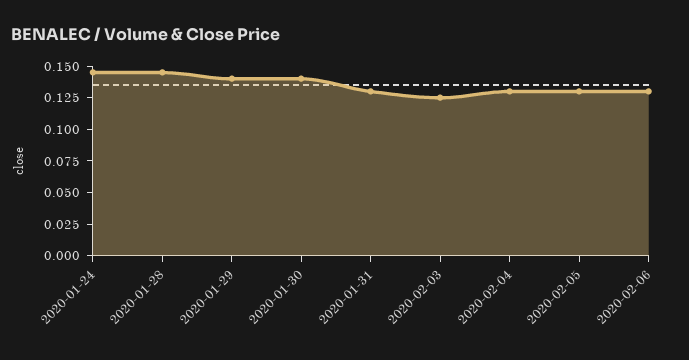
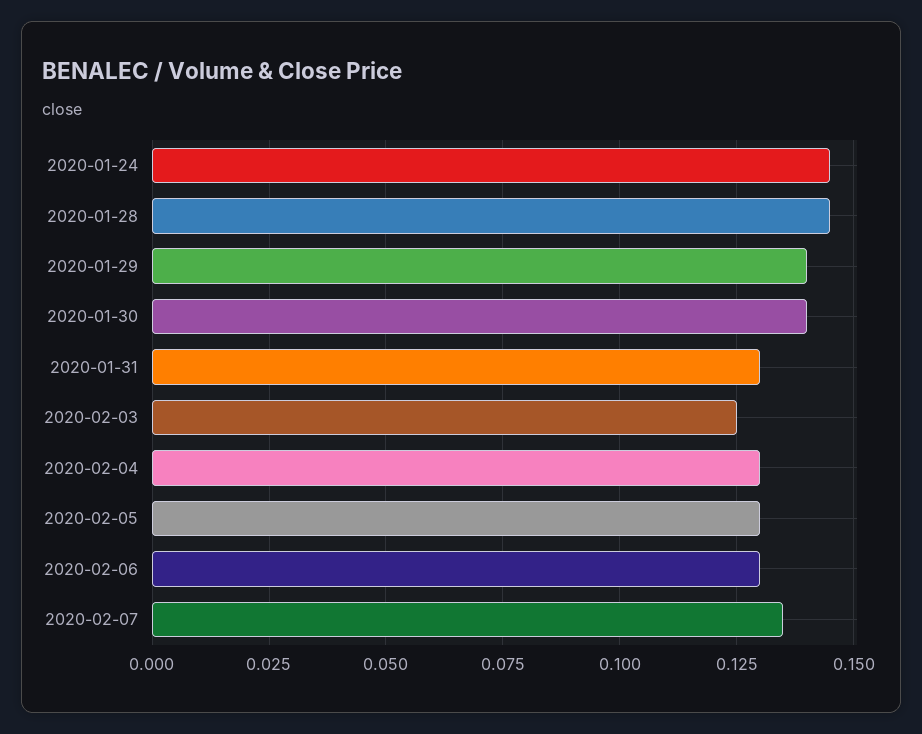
2020-02-07: none -> 0.135

